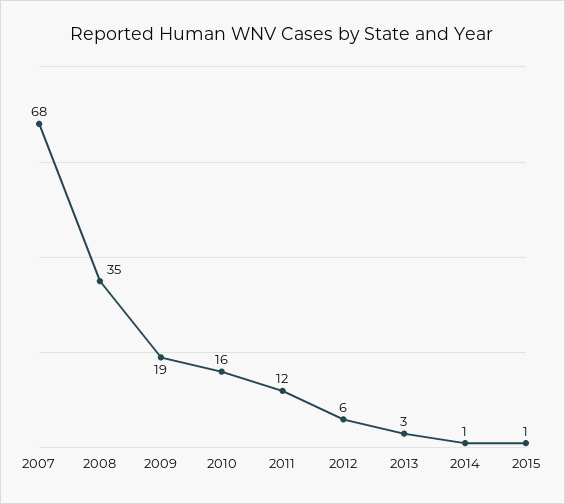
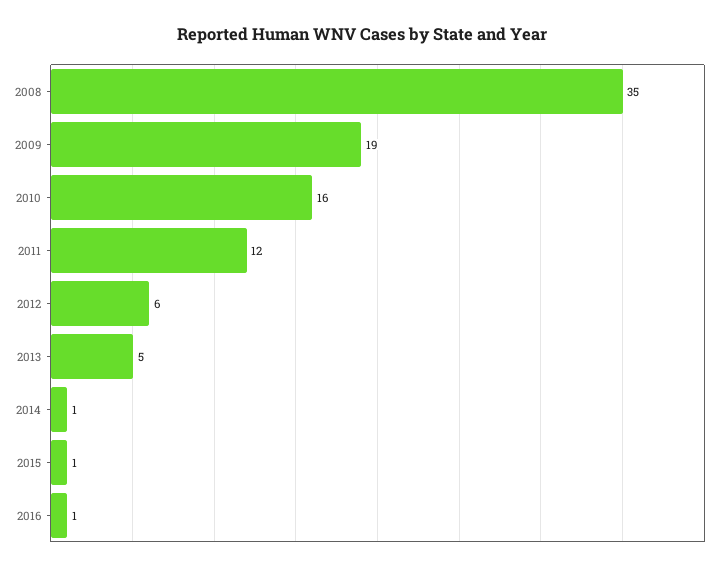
2007: 68 -> none
2013: 3 -> 5
2016: none -> 1

